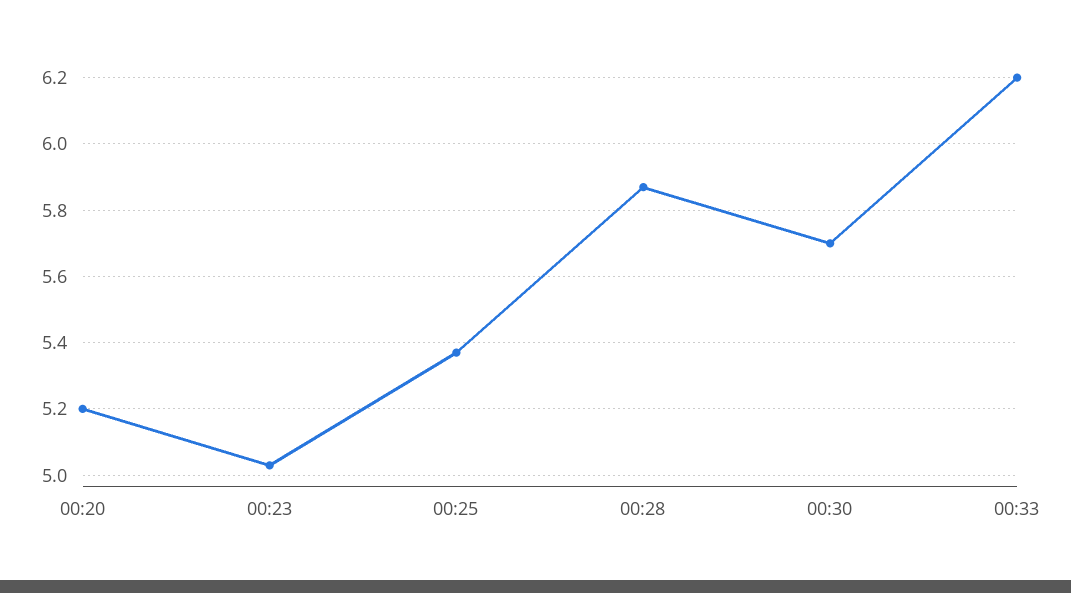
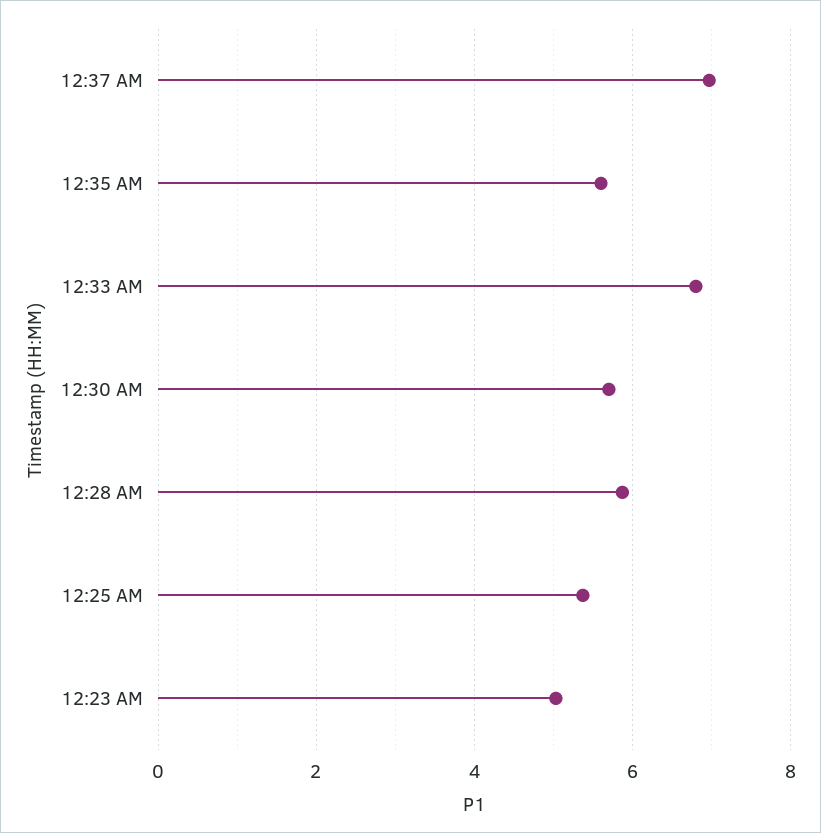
00:20: 5.2 -> none
00:33: 6.2 -> 6.8
12:37 AM: none -> 7
12:35 AM: none -> 5.6

